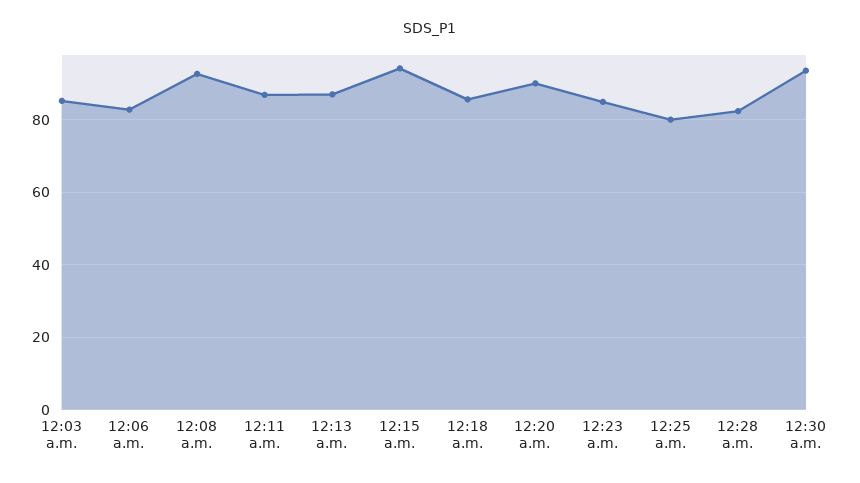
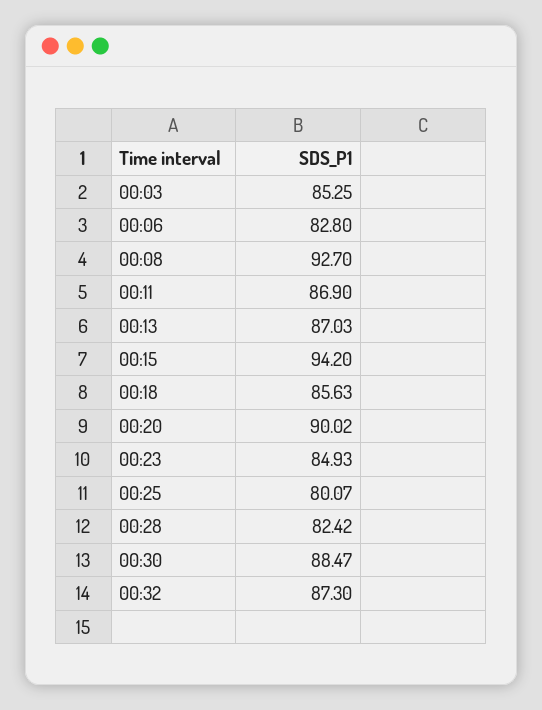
12:30 a.m.: 94 -> 88.47
00:32: none -> 87.3

